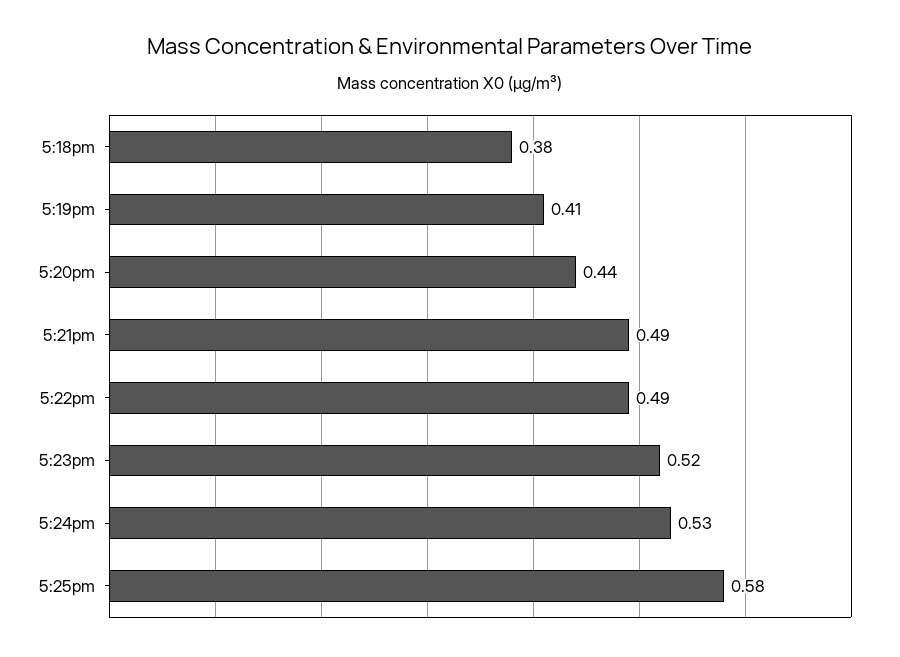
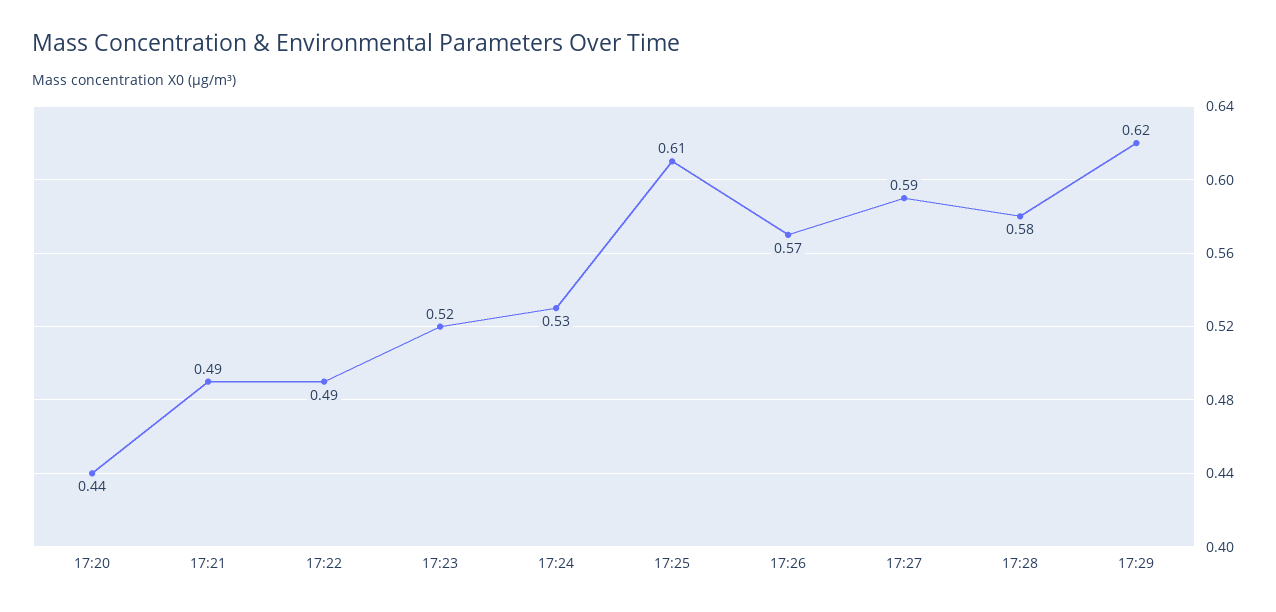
5:18pm: 0.38 -> none
5:19pm: 0.41 -> none
5:25pm: 0.58 -> 0.61
17:26: none -> 0.57
17:27: none -> 0.59
17:28: none -> 0.58
17:29: none -> 0.62

